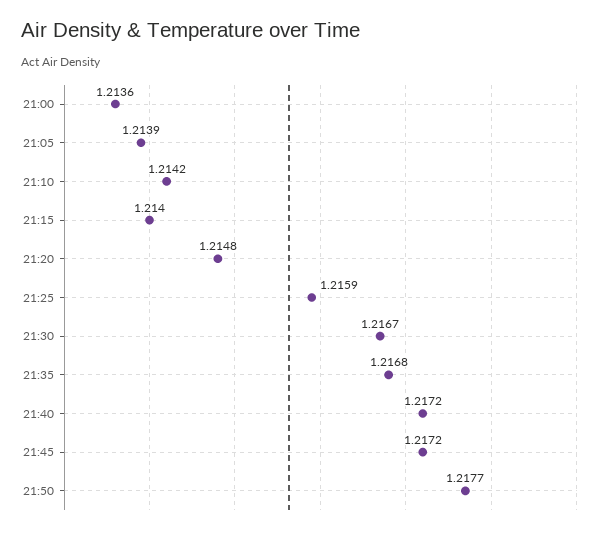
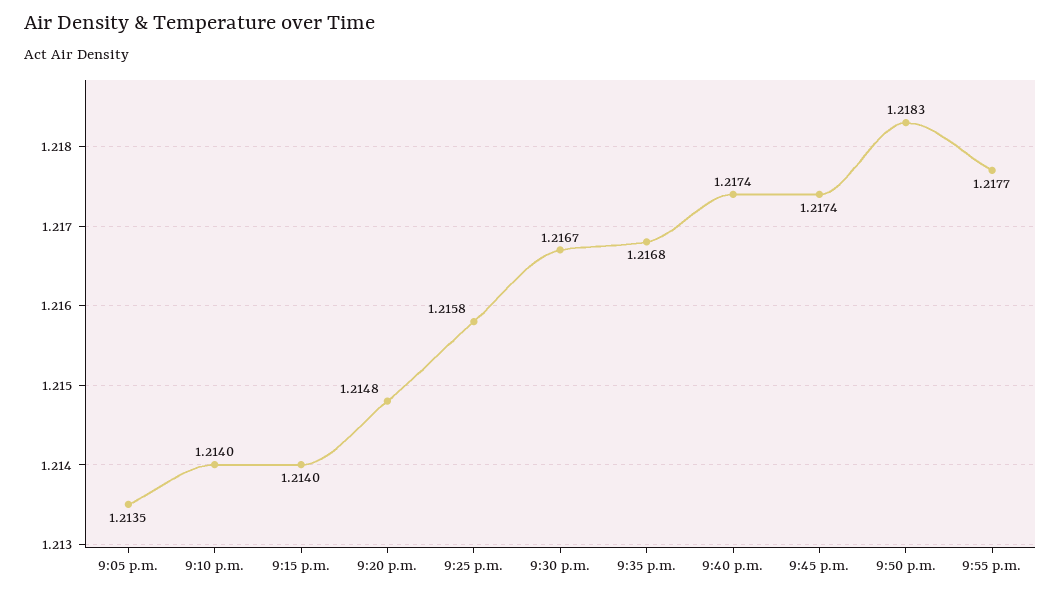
21:00: 1.2136 -> none
21:05: 1.2139 -> 1.2135
21:10: 1.2142 -> 1.214
21:25: 1.2159 -> 1.2158
21:40: 1.2172 -> 1.2174
21:45: 1.2172 -> 1.2174
21:50: 1.2177 -> 1.2183
9:55 p.m.: none -> 1.2177

